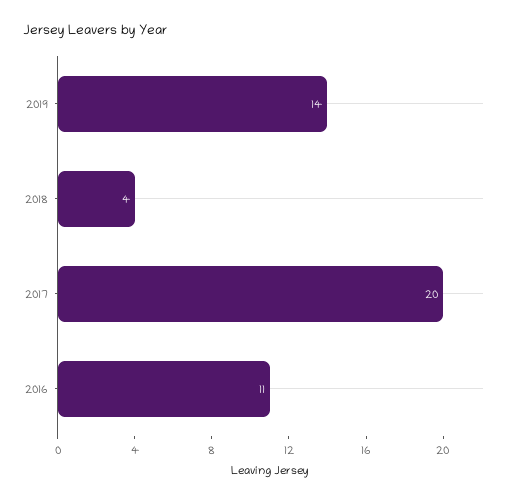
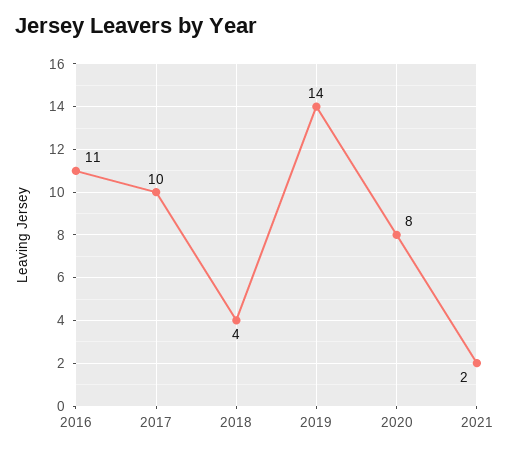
2017: 20 -> 10
2020: none -> 8
2021: none -> 2

